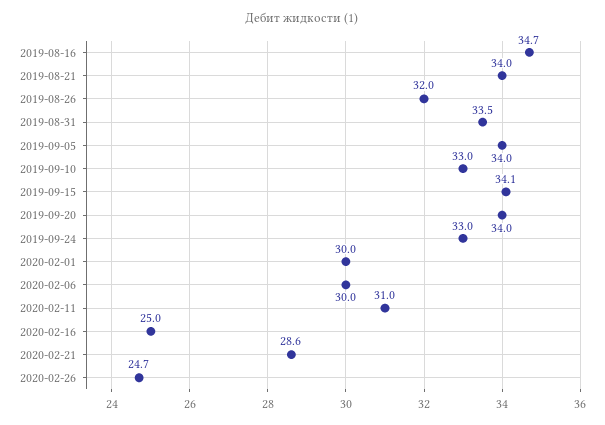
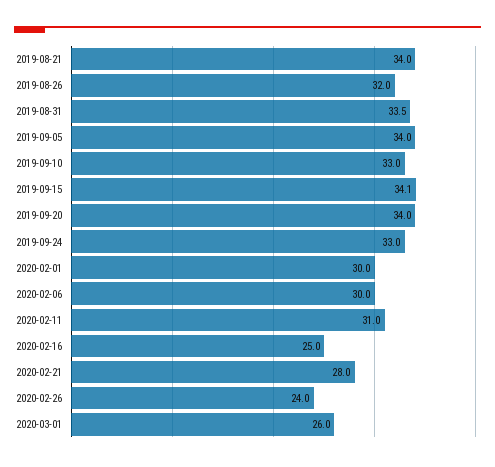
2019-08-16: 34.7 -> none
2020-02-21: 28.6 -> 28
2020-02-26: 24.7 -> 24
2020-03-01: none -> 26

